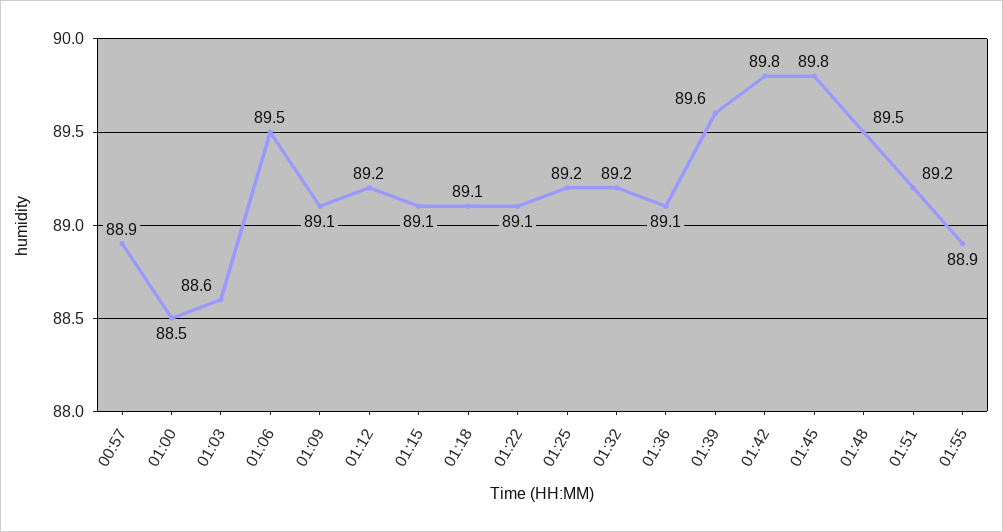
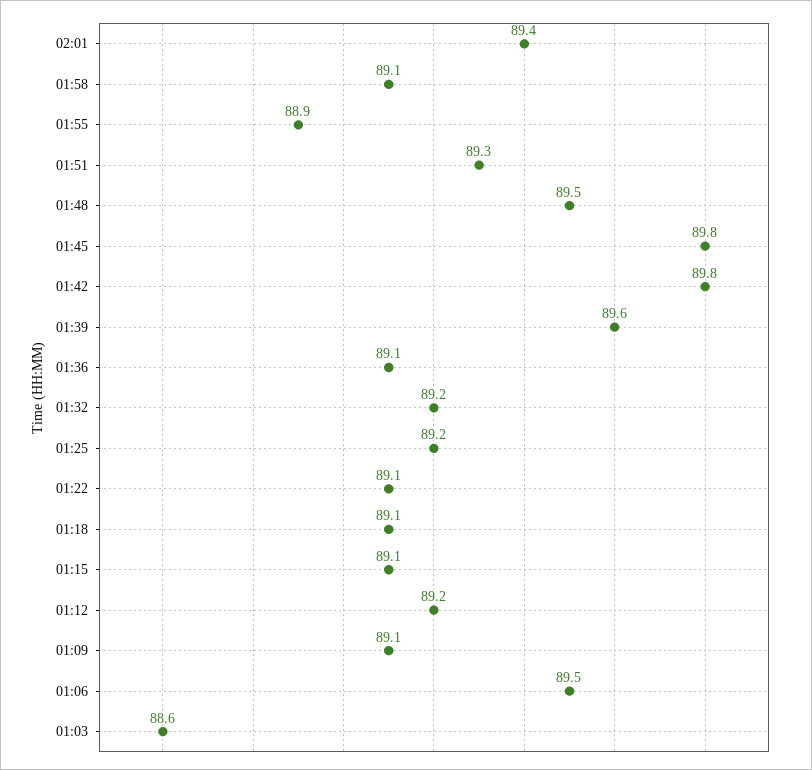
00:57: 88.9 -> none
01:00: 88.5 -> none
01:51: 89.2 -> 89.3
02:01: none -> 89.4
01:58: none -> 89.1

